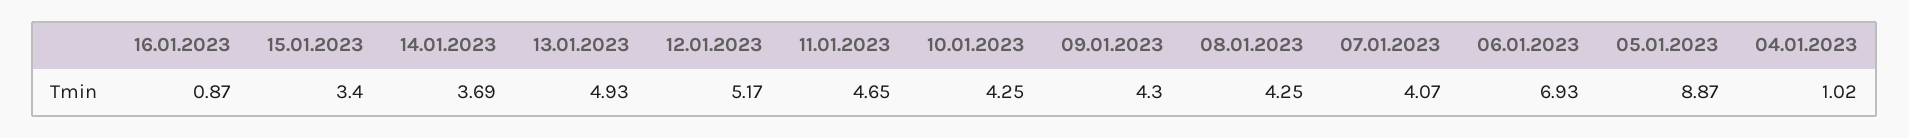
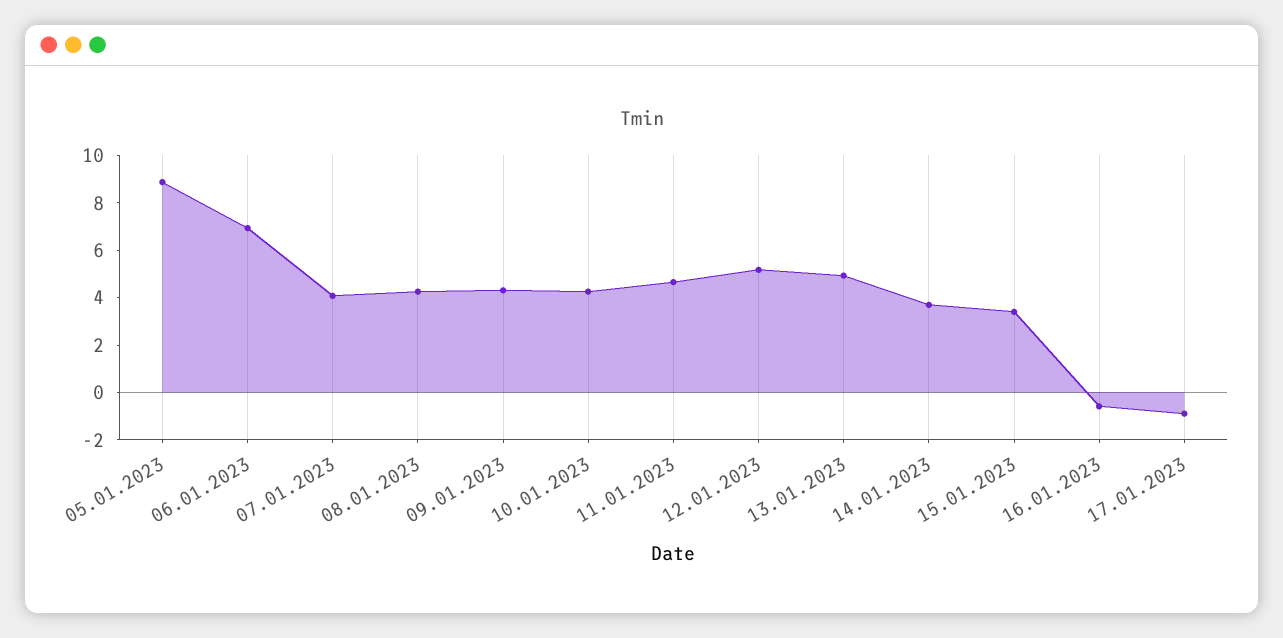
16.01.2023: 0.87 -> -0.5
04.01.2023: 1.02 -> none
17.01.2023: none -> -1

